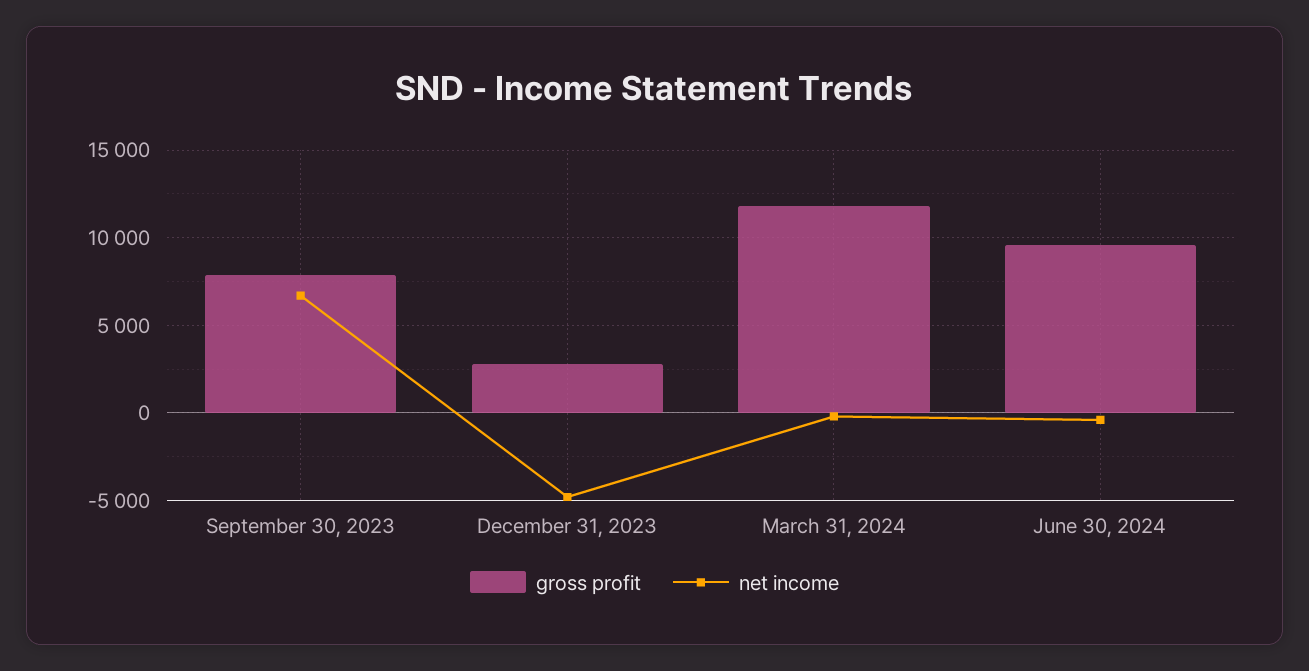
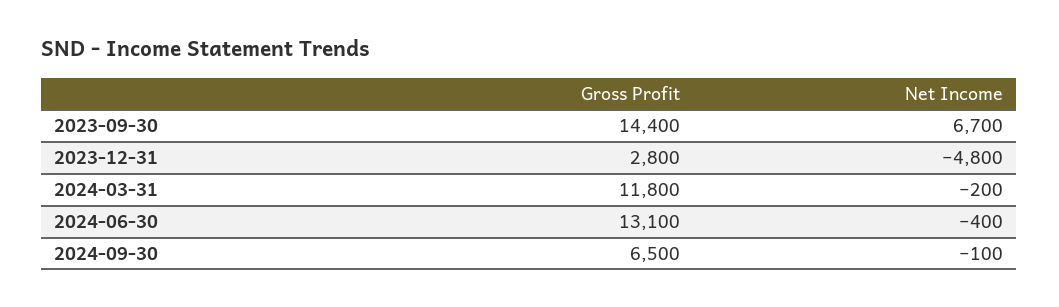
gross profit, September 30, 2023: 8000 -> 14400
gross profit, June 30, 2024: 9500 -> 13100
gross profit, 2024-09-30: none -> 6500
net income, 2024-09-30: none -> -100

